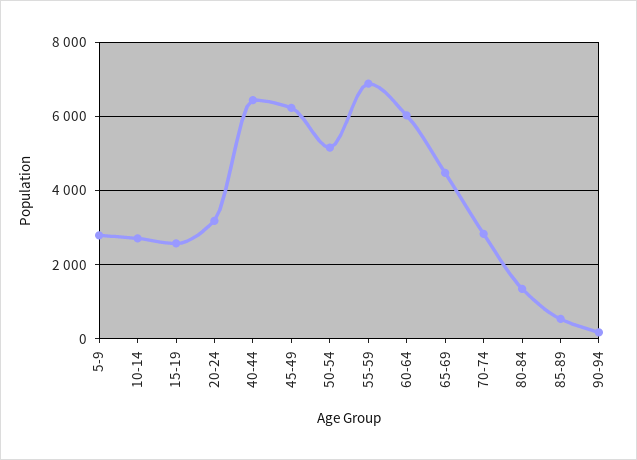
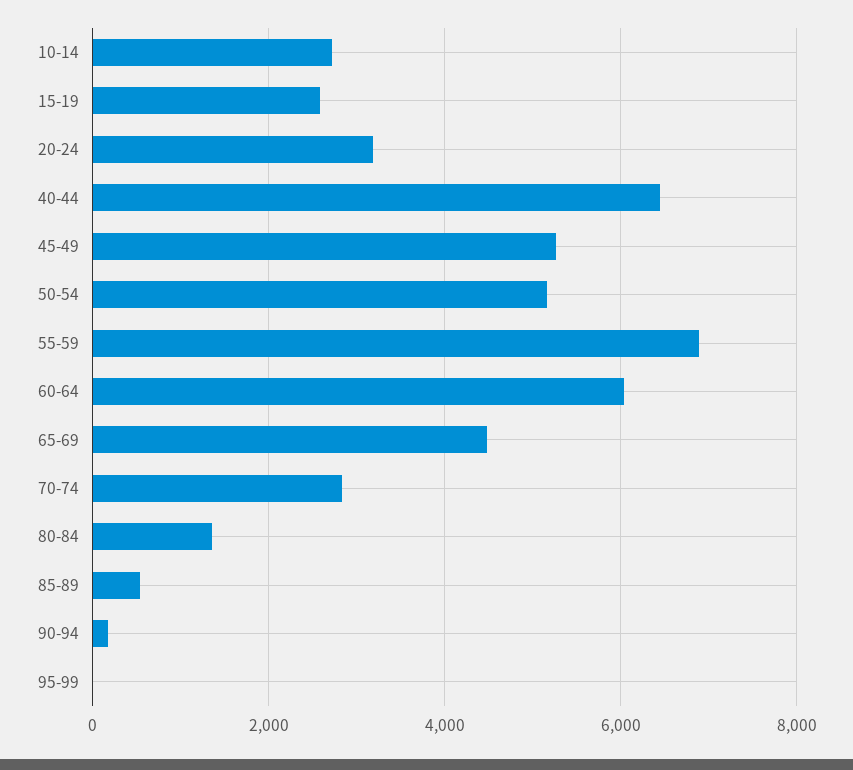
5-9: 2800 -> none
45-49: 6200 -> 5200
95-99: none -> 0

